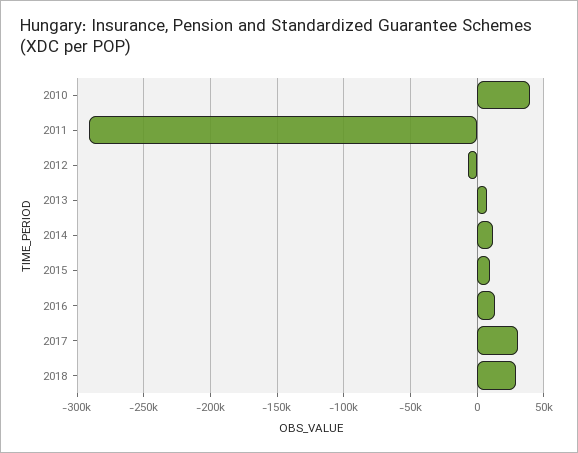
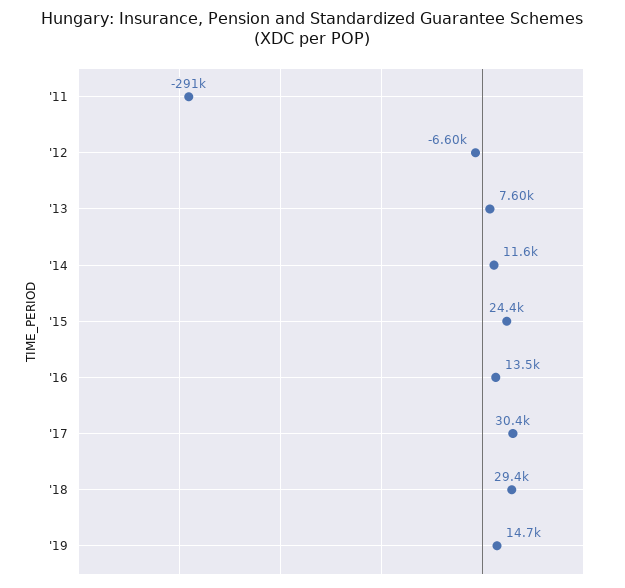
2010: 40000 -> none
2015: 10000 -> 24400
'19: none -> 14700

